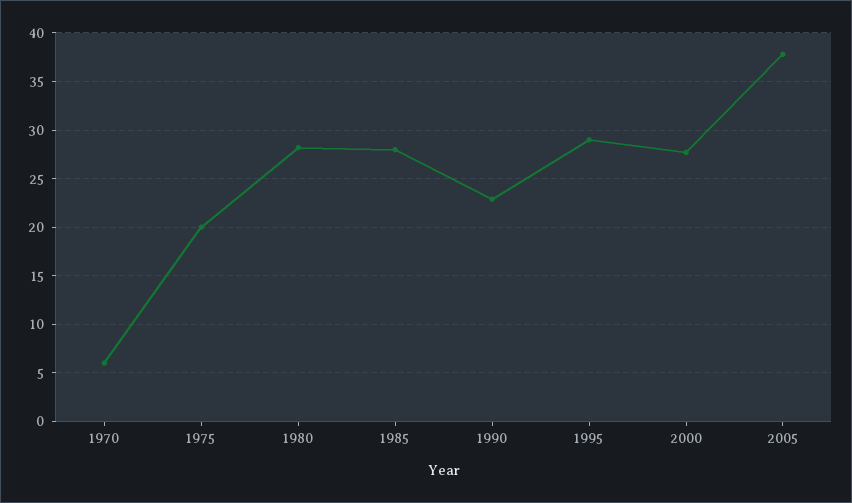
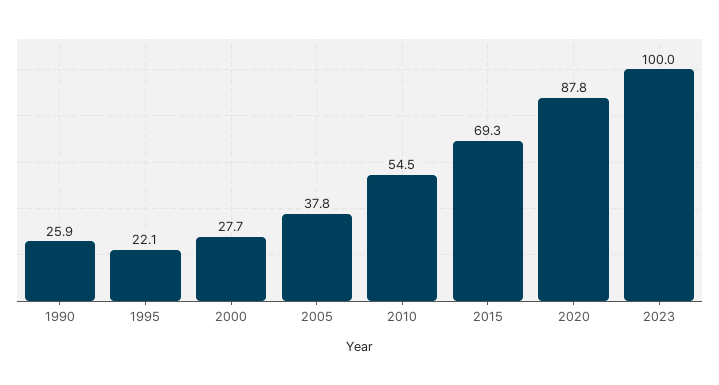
1970: 6 -> none
1975: 20 -> none
1980: 28 -> none
1985: 28 -> none
1990: 23 -> 25.9
1995: 29 -> 22.1
2010: none -> 54.5
2015: none -> 69.3
2020: none -> 87.8
2023: none -> 100

